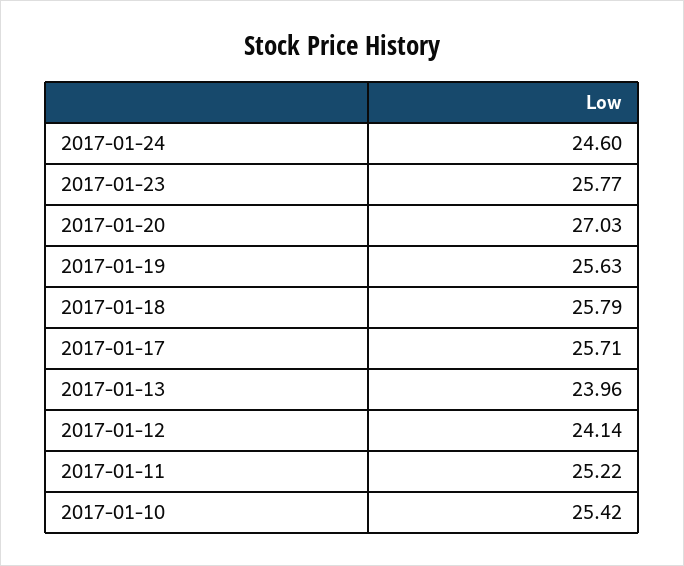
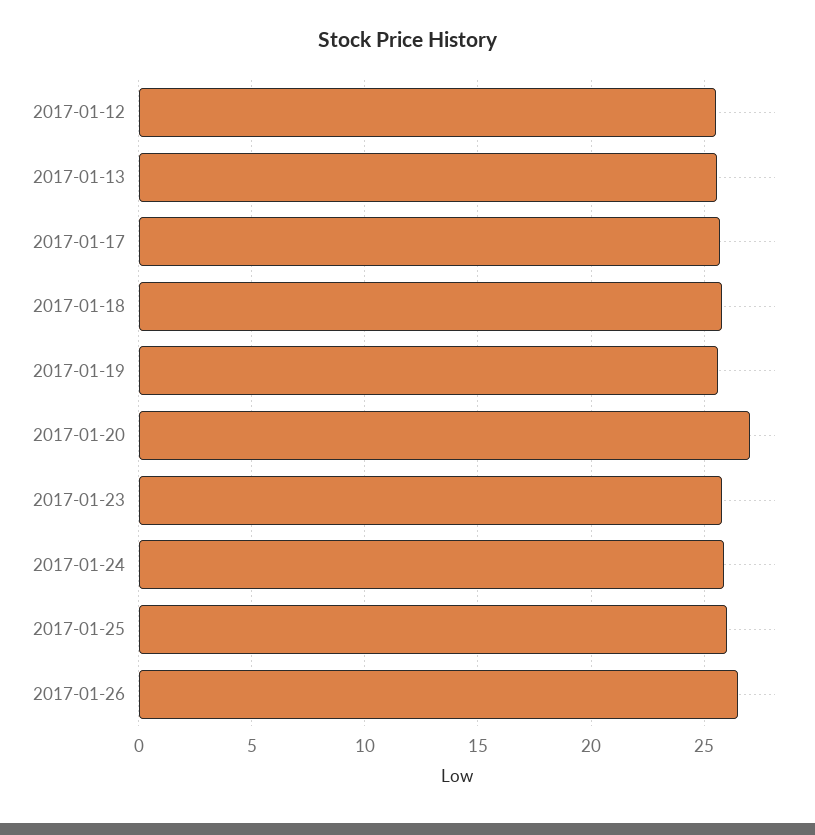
2017-01-24: 24.6 -> 26
2017-01-13: 23.96 -> 25.5
2017-01-12: 24.14 -> 25.5
2017-01-11: 25.22 -> none
2017-01-10: 25.42 -> none
2017-01-25: none -> 26
2017-01-26: none -> 26.5

